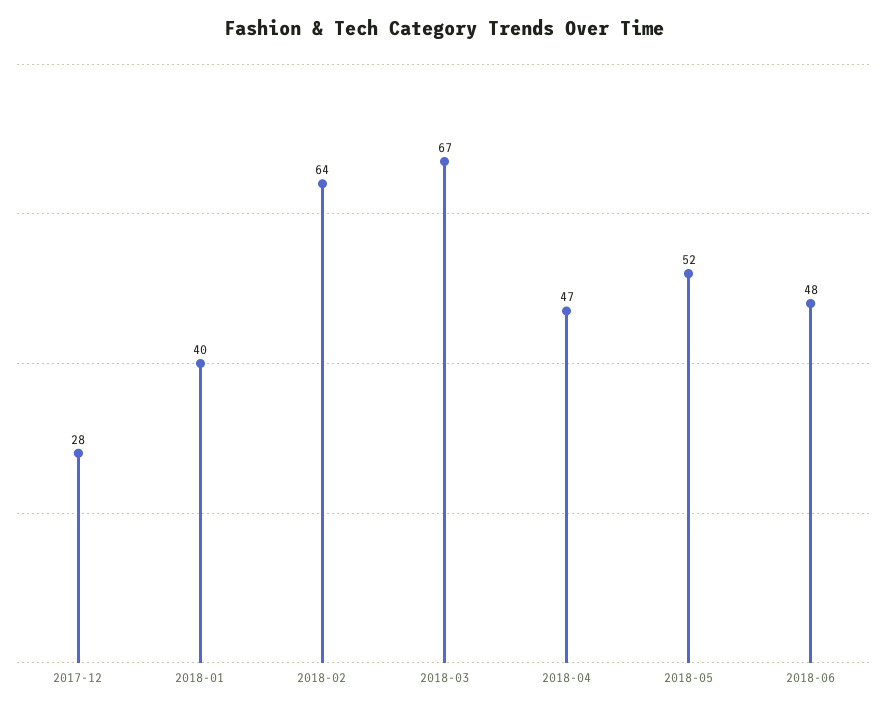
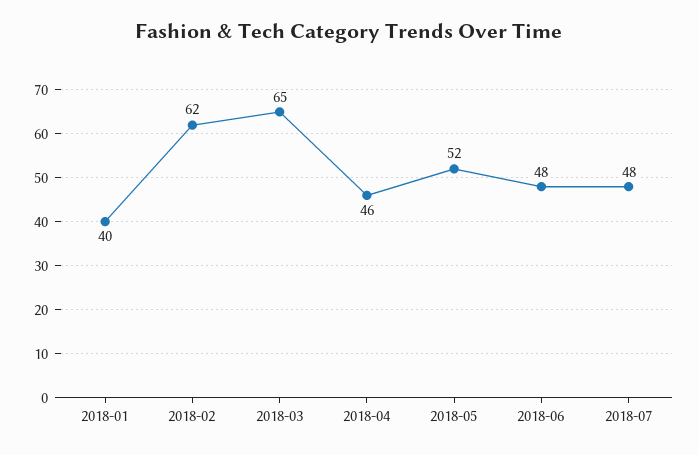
2017-12: 28 -> none
2018-02: 64 -> 62
2018-03: 67 -> 65
2018-04: 47 -> 46
2018-07: none -> 48

